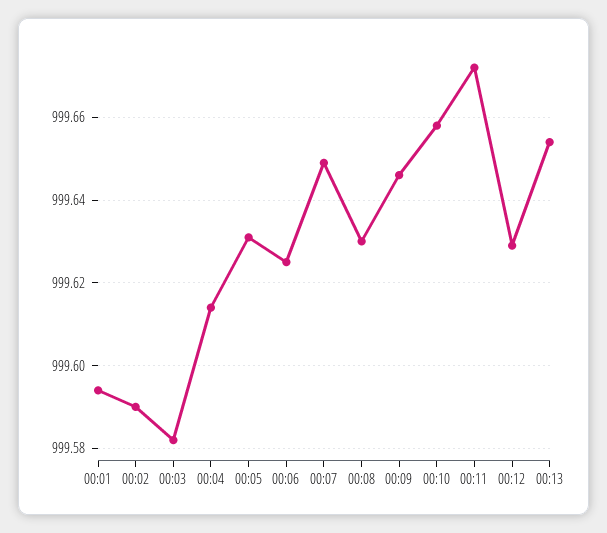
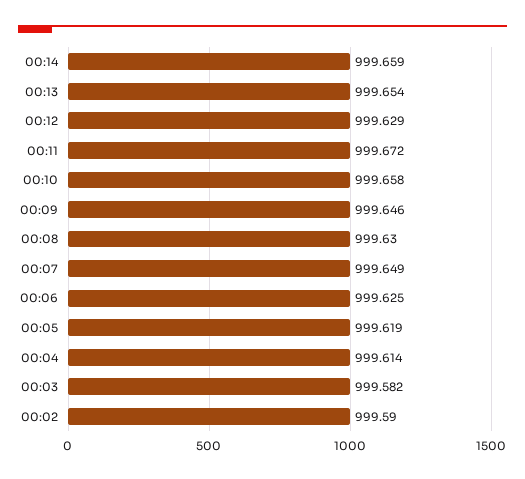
00:01: 999.595 -> none
00:05: 999.63 -> 999.619
00:14: none -> 999.659

